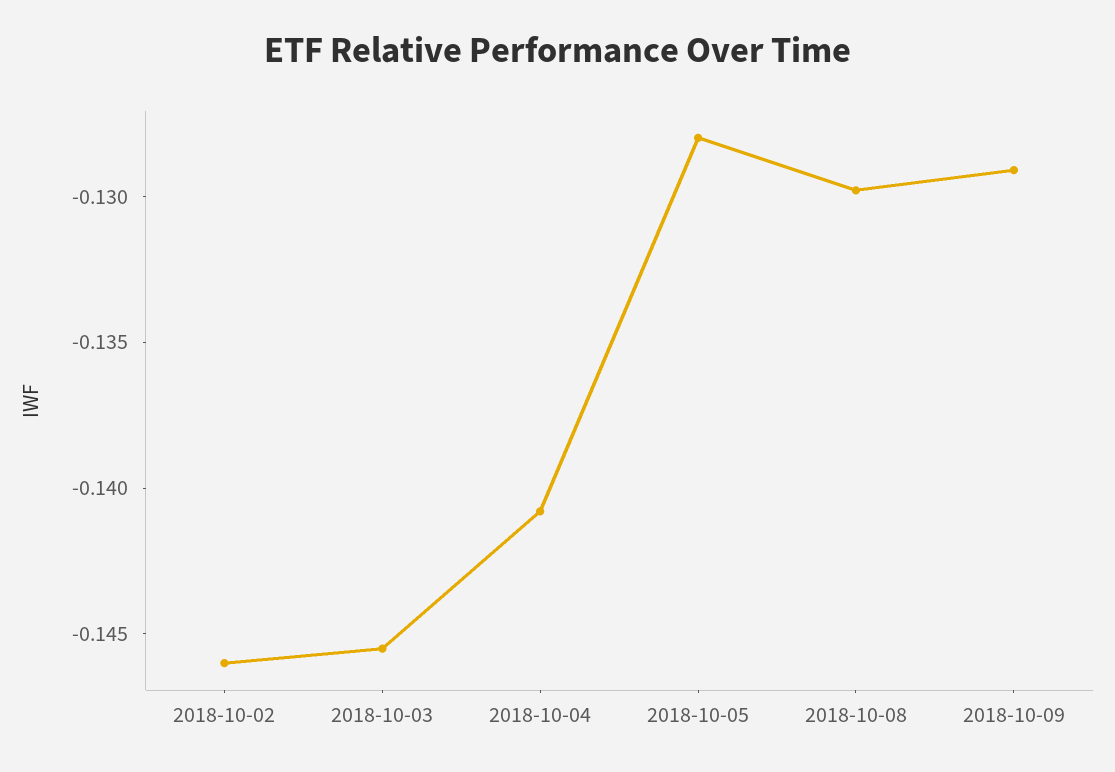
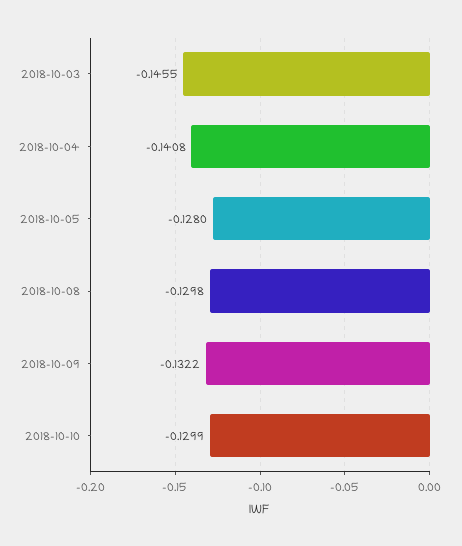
2018-10-02: -0.146 -> none
2018-10-09: -0.129 -> -0.1322
2018-10-10: none -> -0.1299

